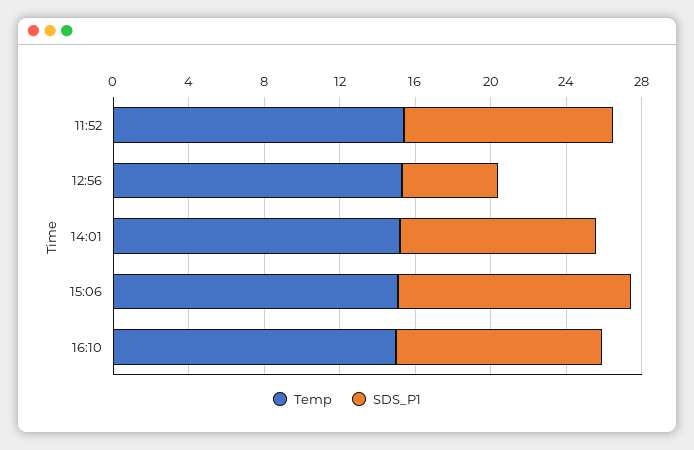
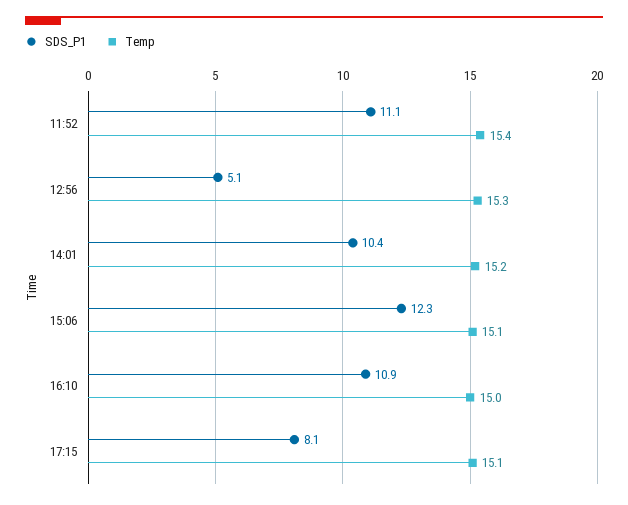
SDS_P1, 17:15: none -> 8.1
Temp, 17:15: none -> 15.1

